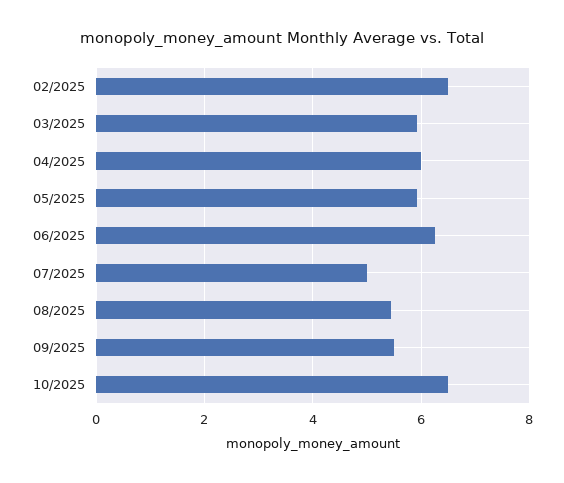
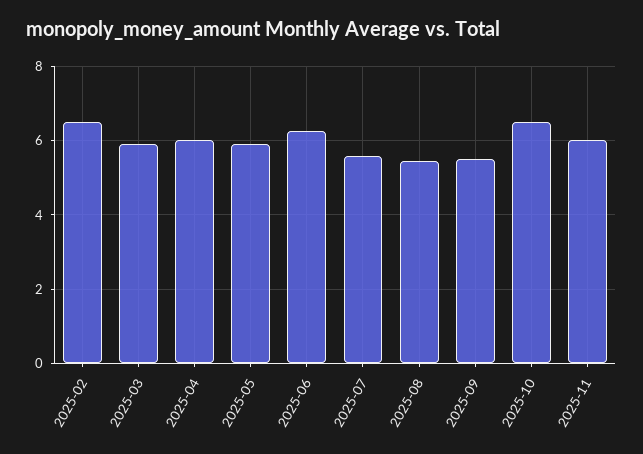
07/2025: 5 -> 5.6
2025-11: none -> 6

